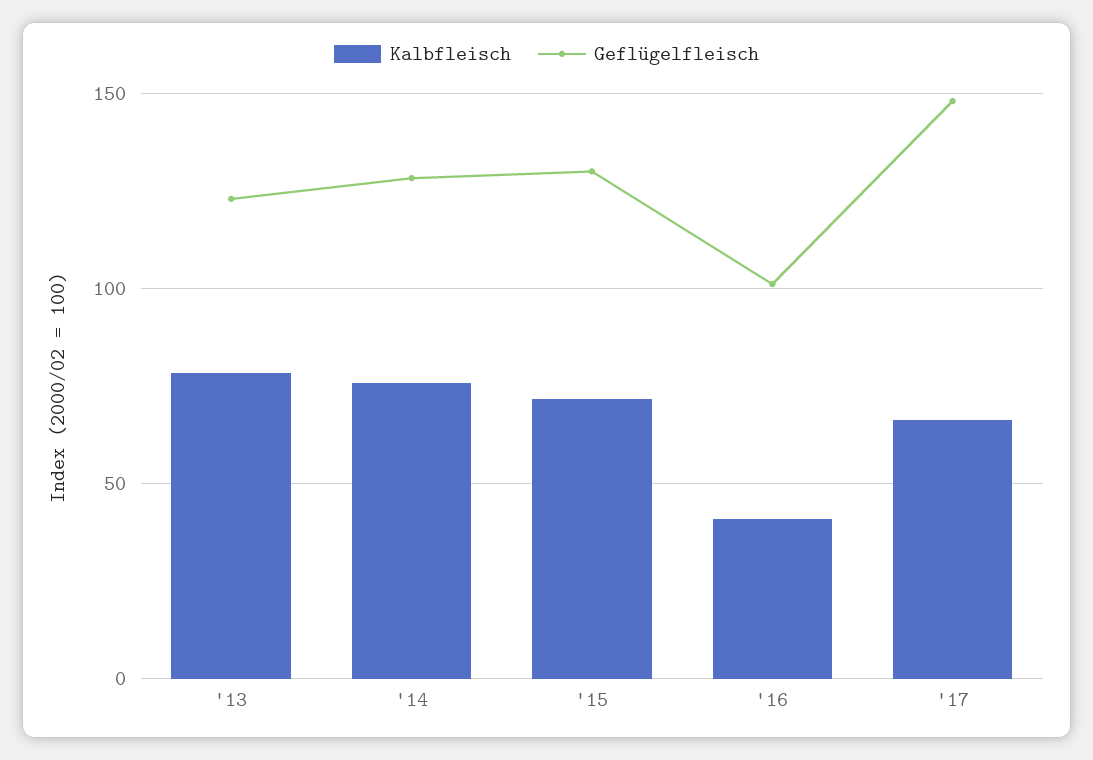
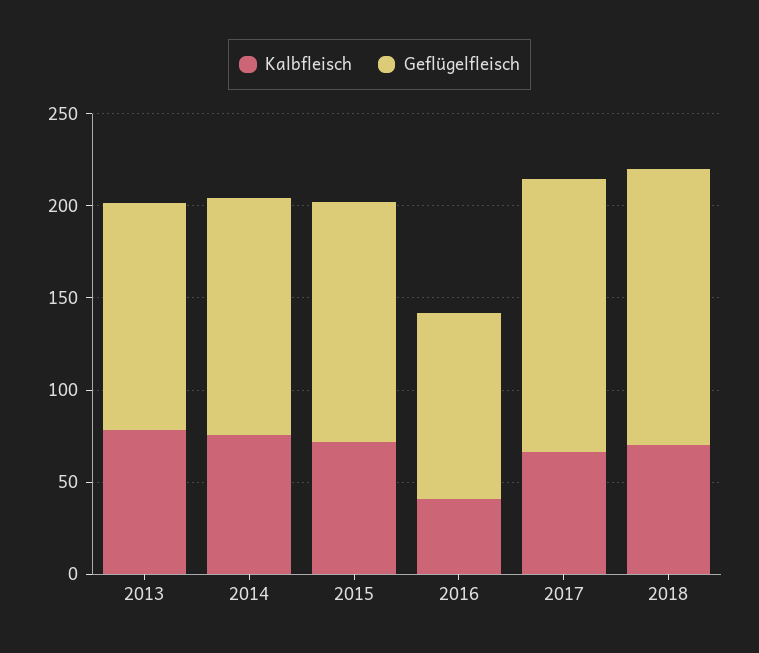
Kalbfleisch, 2018: none -> 70
Geflügelfleisch, 2018: none -> 150

